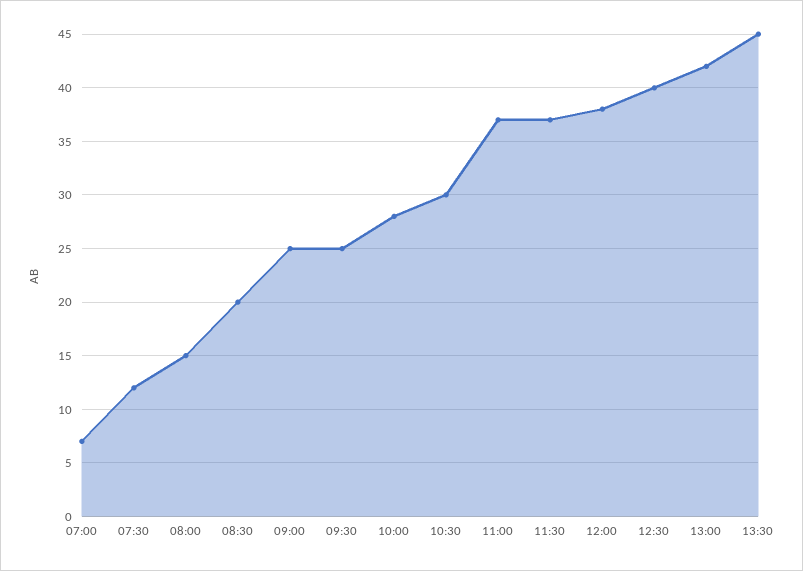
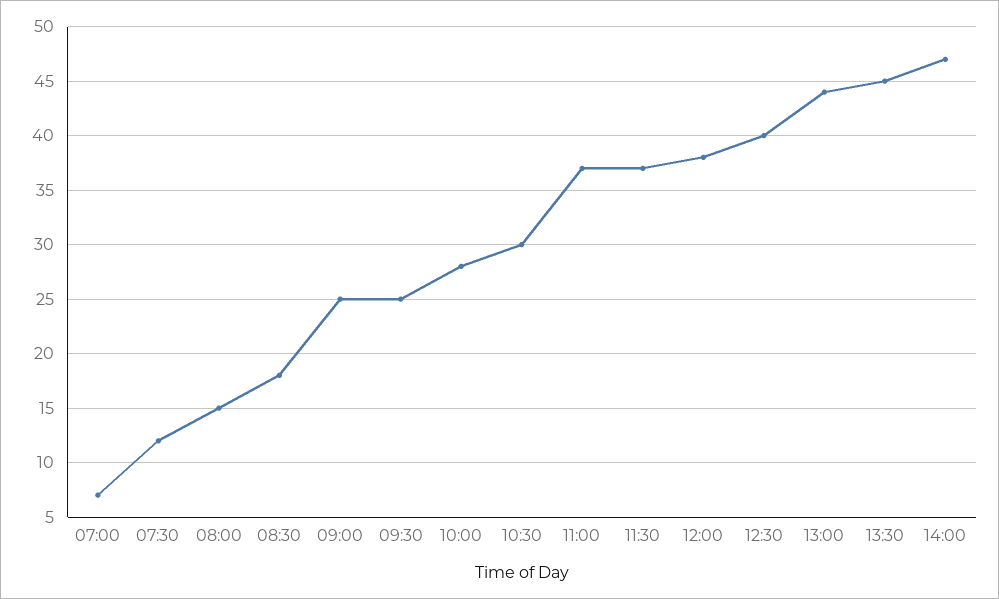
08:30: 20 -> 18
13:00: 42 -> 44
14:00: none -> 47

